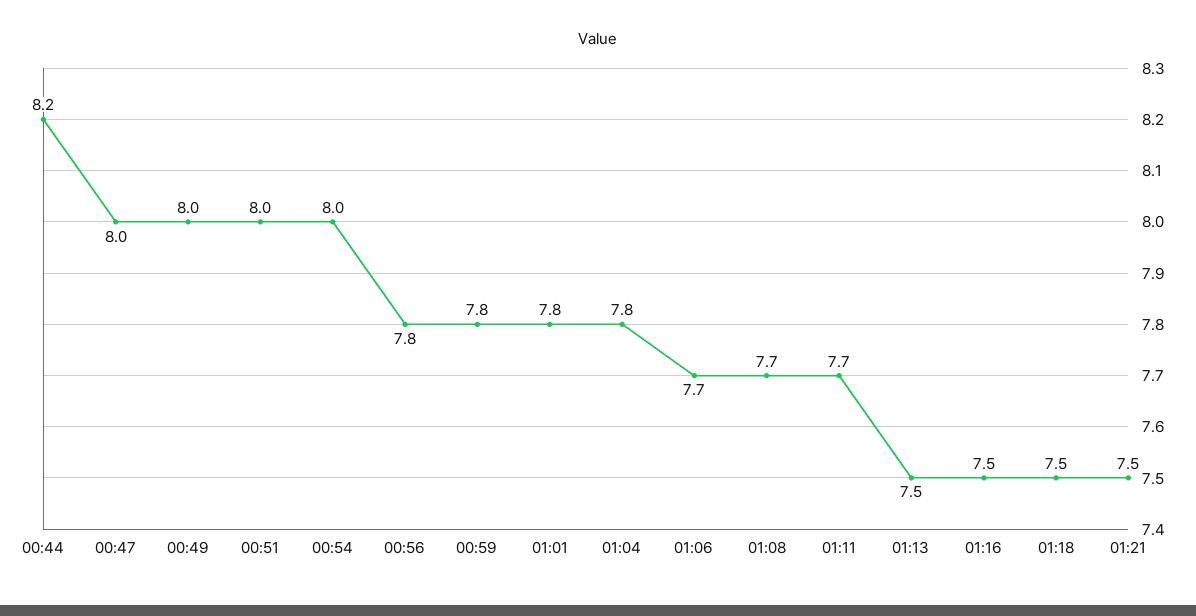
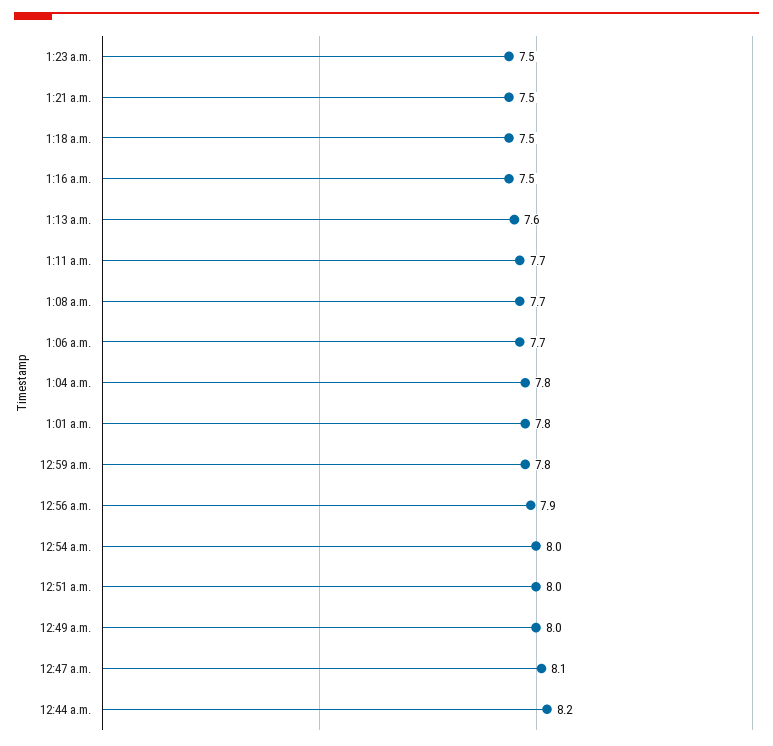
00:47: 8 -> 8.1
00:56: 7.8 -> 7.9
01:13: 7.5 -> 7.6
1:23 a.m.: none -> 7.5

